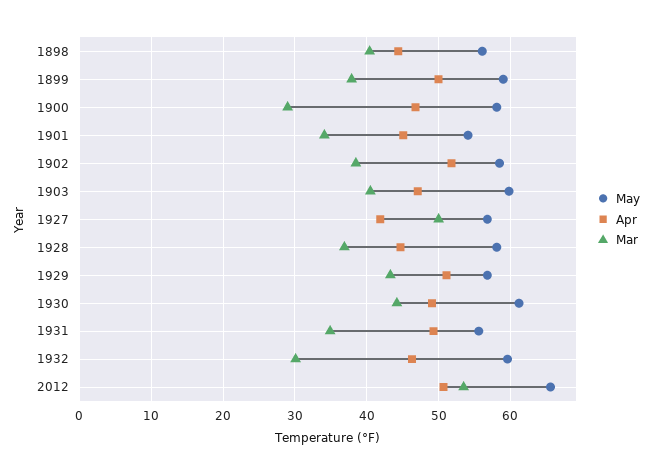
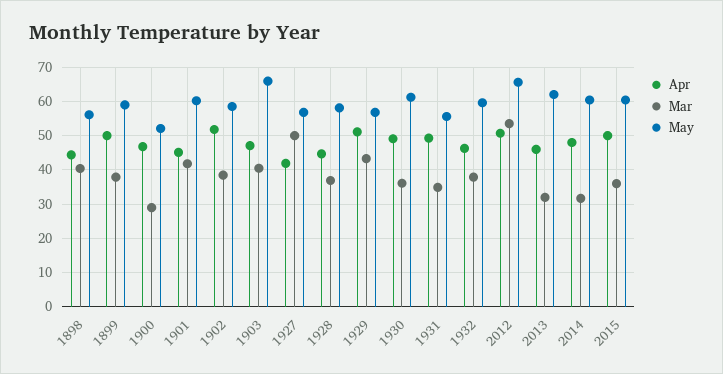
May, 1900: 58 -> 52
May, 1901: 54 -> 60
Mar, 1901: 34 -> 42
May, 1903: 60 -> 66
Mar, 1930: 44 -> 36
Mar, 1932: 30 -> 38
Apr, 2013: none -> 46
Mar, 2013: none -> 32
May, 2013: none -> 62
Apr, 2014: none -> 48
Mar, 2014: none -> 32
May, 2014: none -> 60
Apr, 2015: none -> 50
Mar, 2015: none -> 36
May, 2015: none -> 60

